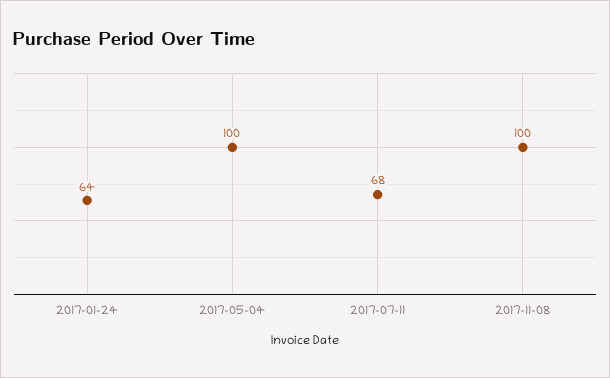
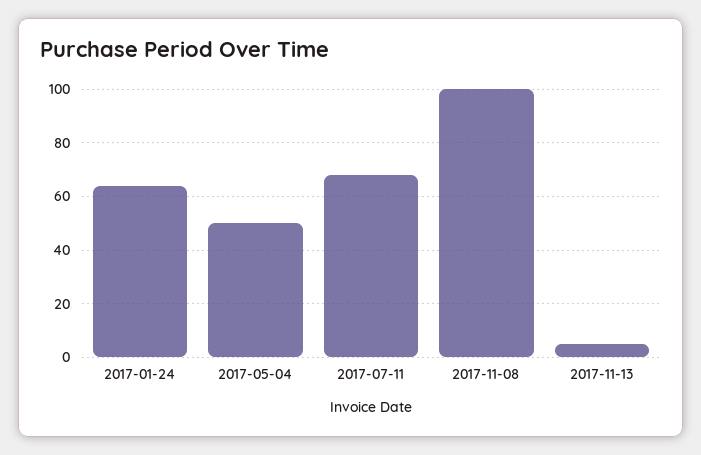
2017-05-04: 100 -> 50
2017-11-13: none -> 5

